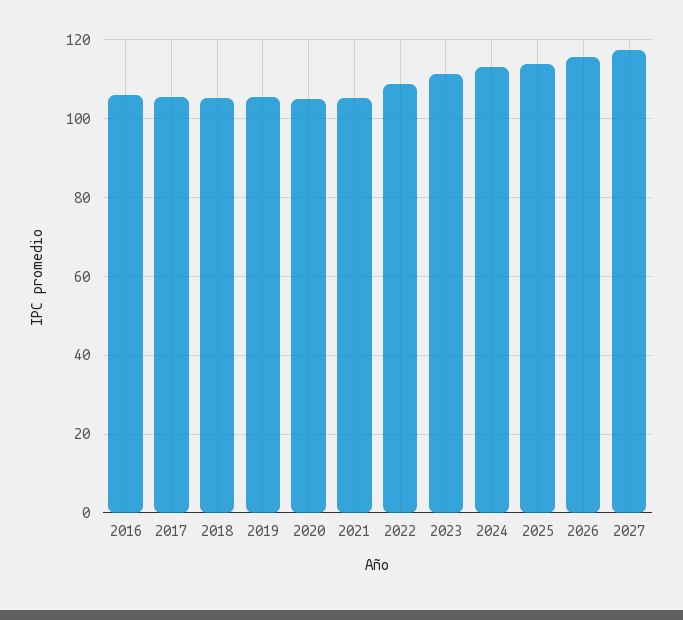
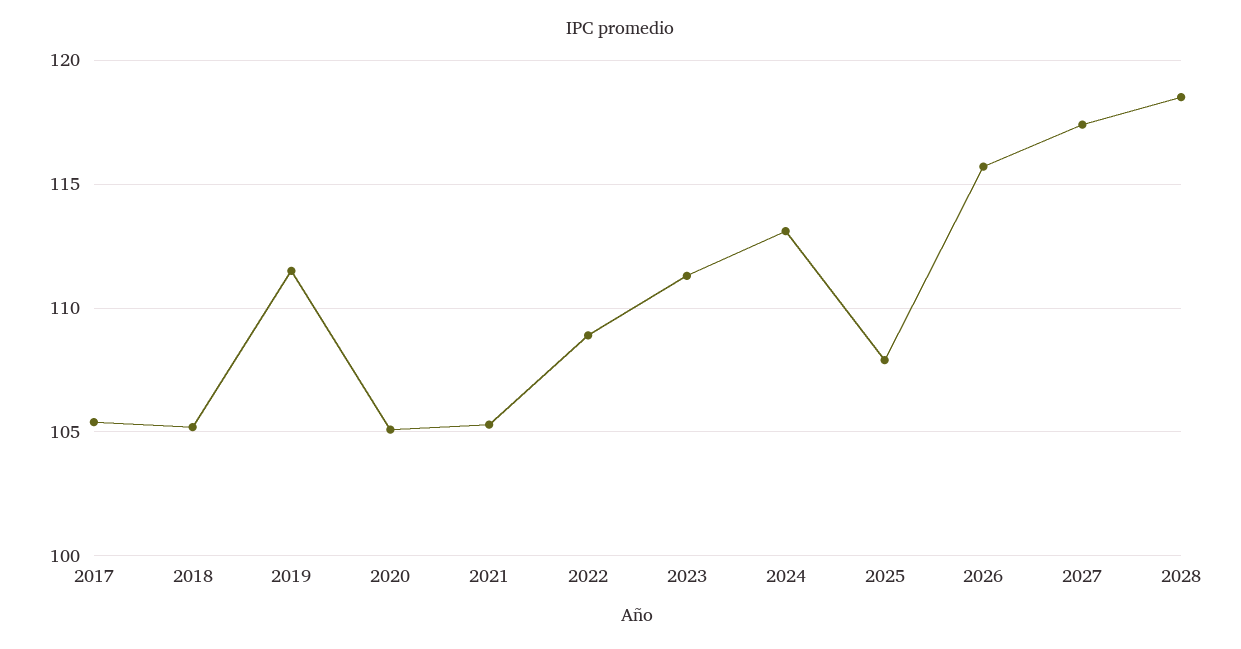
2016: 106 -> none
2019: 106 -> 111.5
2025: 114 -> 108
2028: none -> 118.5

